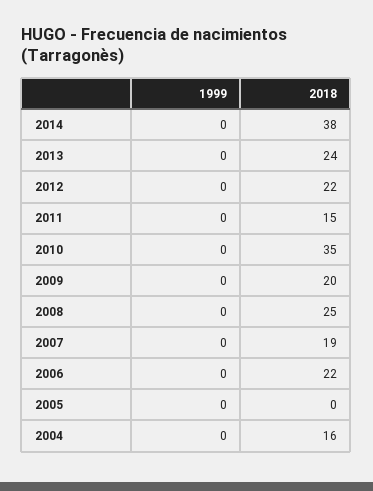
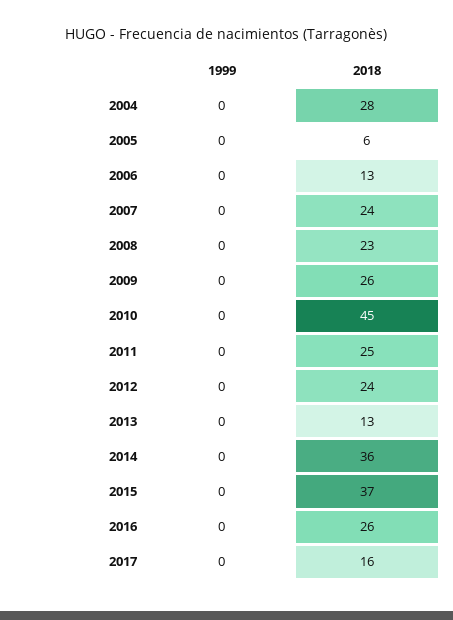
2018, 2014: 38 -> 36
2018, 2013: 24 -> 13
2018, 2012: 22 -> 24
2018, 2011: 15 -> 25
2018, 2010: 35 -> 45
2018, 2009: 20 -> 26
2018, 2008: 25 -> 23
2018, 2007: 19 -> 24
2018, 2006: 22 -> 13
2018, 2005: 0 -> 6
2018, 2004: 16 -> 28
1999, 2015: none -> 0
2018, 2015: none -> 37
1999, 2016: none -> 0
2018, 2016: none -> 26
1999, 2017: none -> 0
2018, 2017: none -> 16

